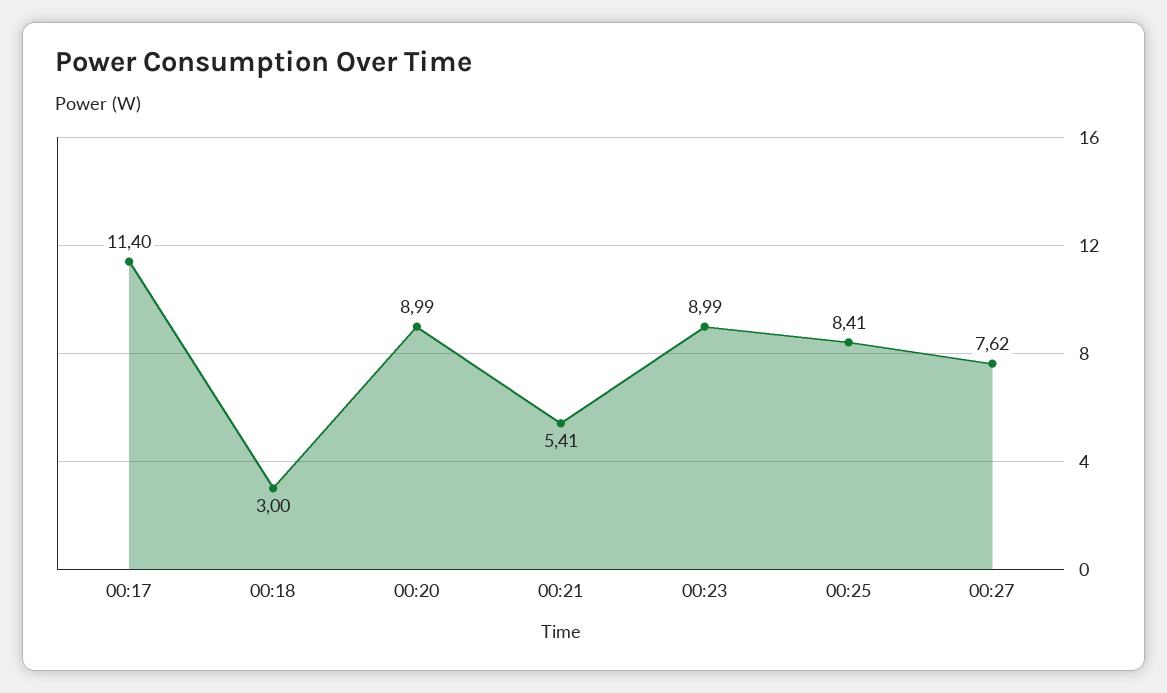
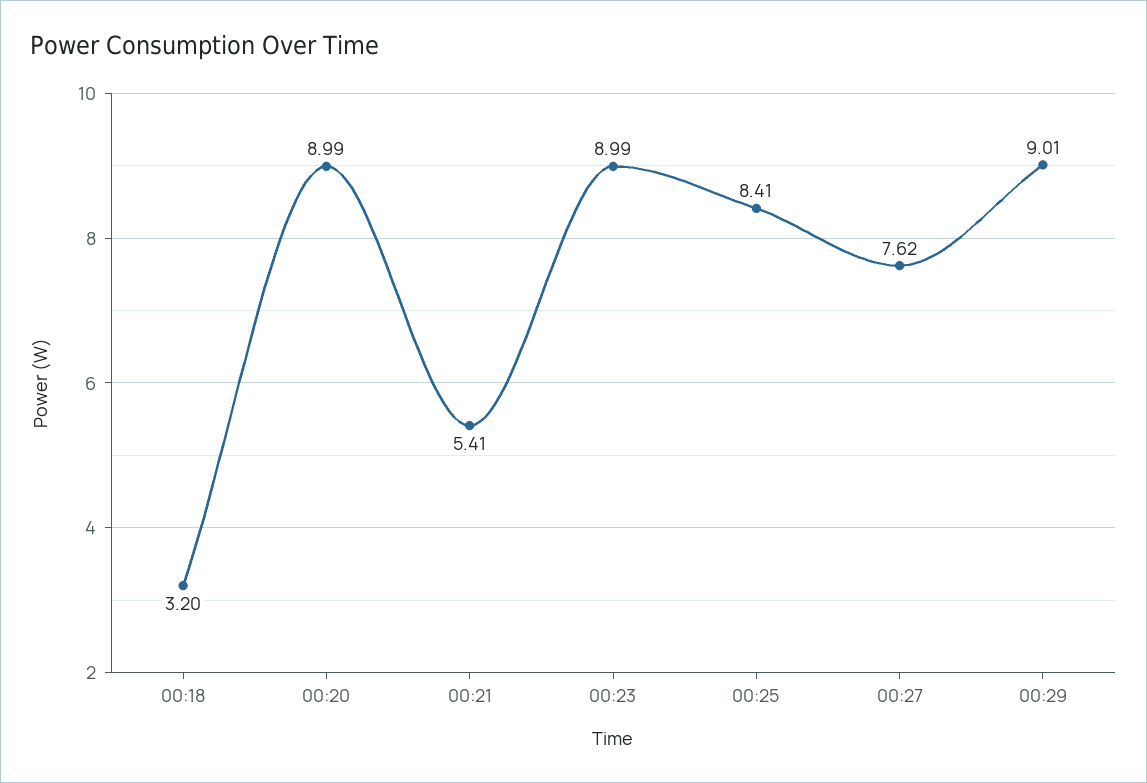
00:17: 11.4 -> none
00:18: 3 -> 3.2
00:29: none -> 9.01

